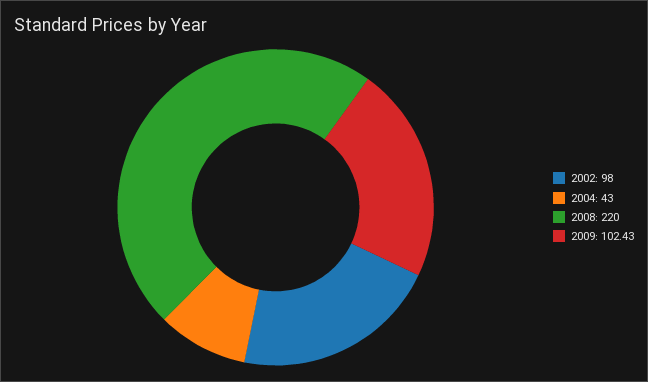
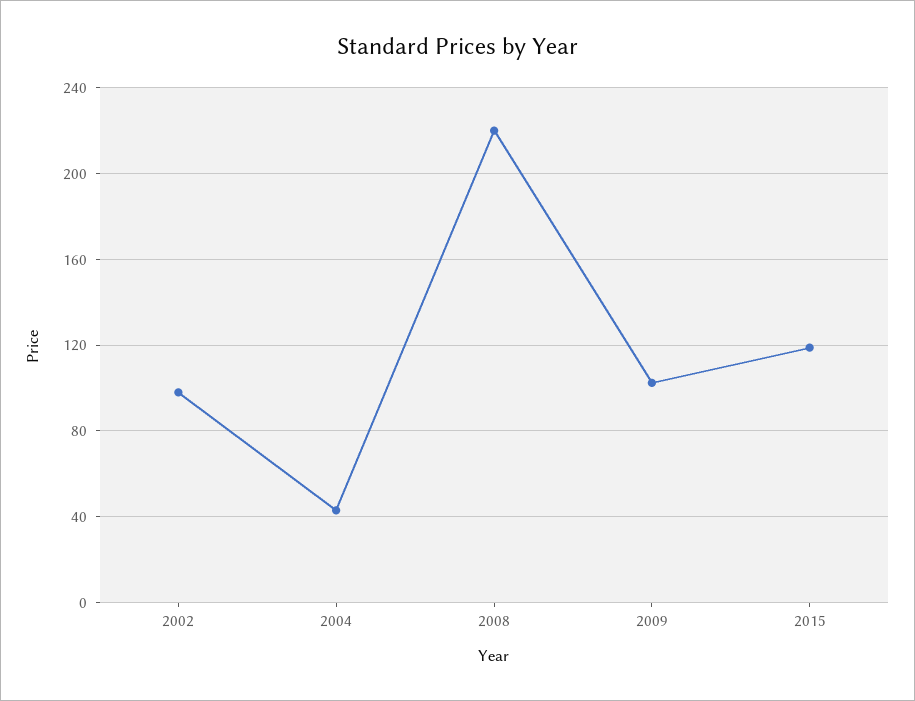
2015: none -> 120

